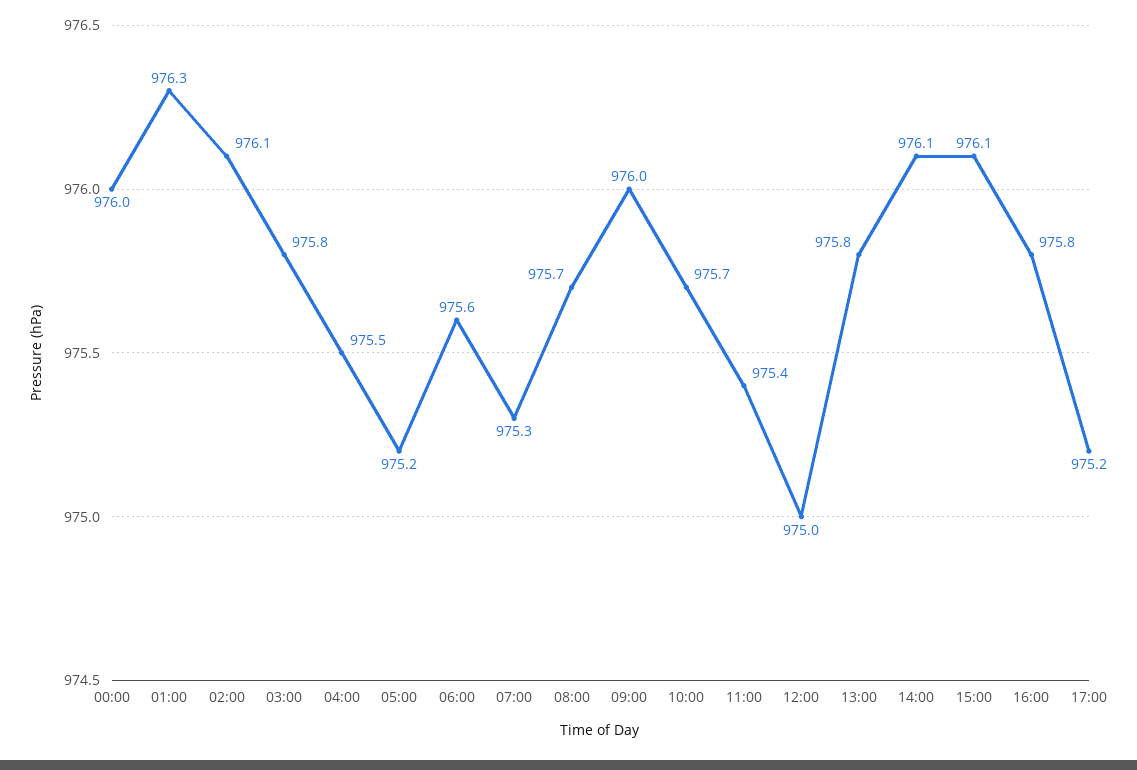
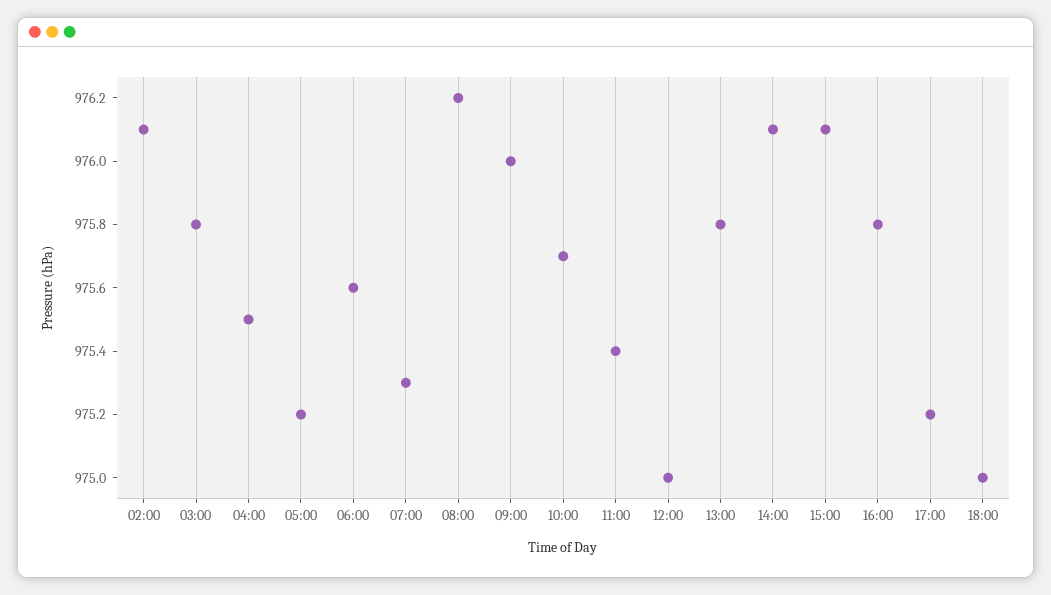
00:00: 976 -> none
01:00: 976.3 -> none
08:00: 975.7 -> 976.2
18:00: none -> 975

